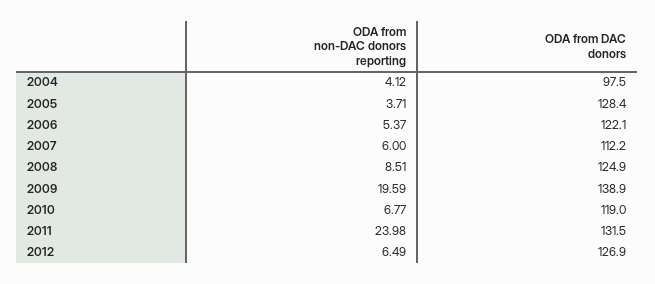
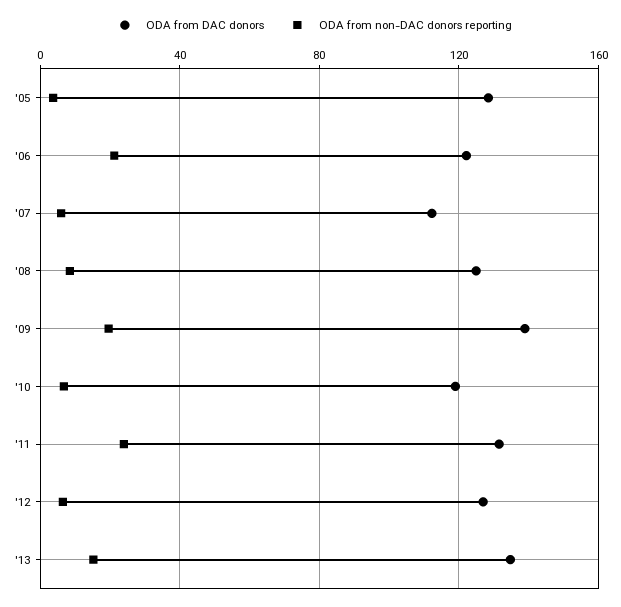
ODA from non-DAC donors reporting, 2004: 4.12 -> none
ODA from DAC donors, 2004: 97.5 -> none
ODA from non-DAC donors reporting, 2006: 5.37 -> 20
ODA from DAC donors, '13: none -> 135
ODA from non-DAC donors reporting, '13: none -> 15

